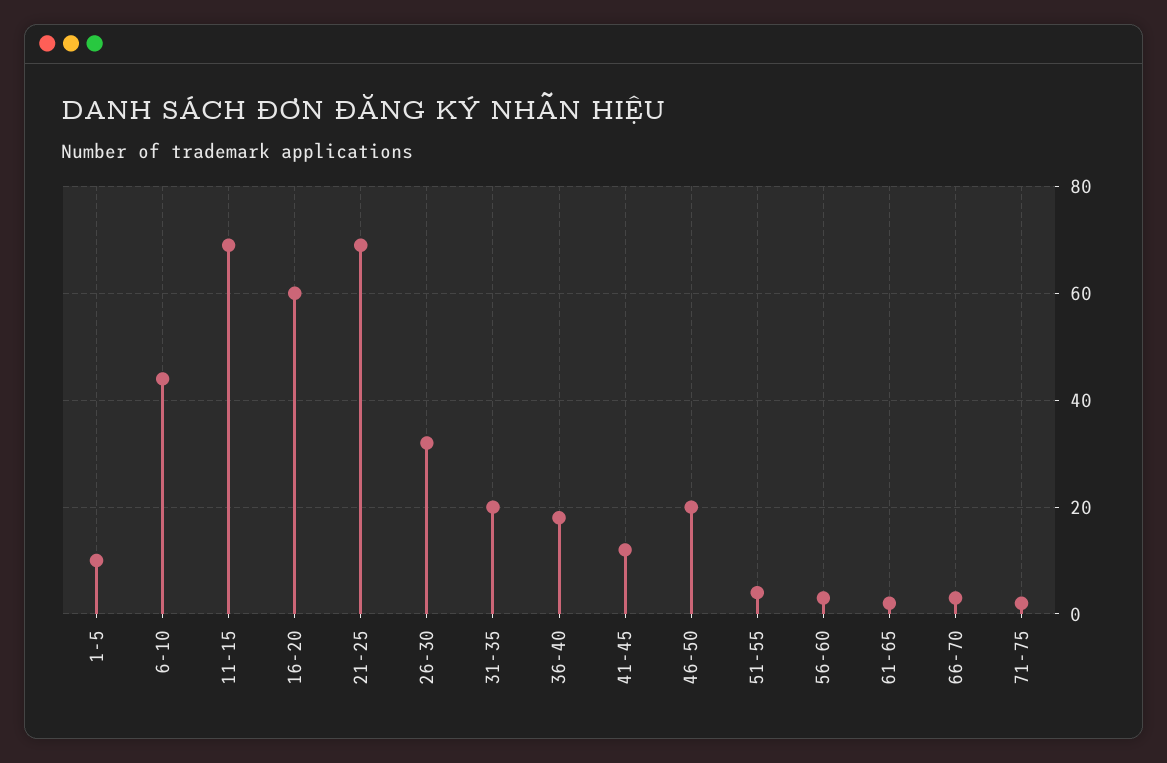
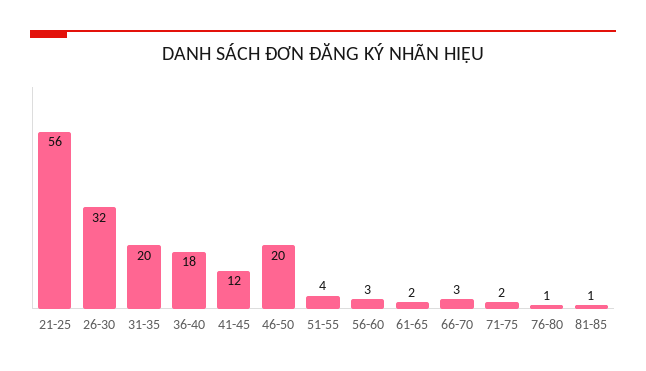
1-5: 10 -> none
6-10: 45 -> none
11-15: 70 -> none
16-20: 60 -> none
21-25: 70 -> 56
76-80: none -> 1
81-85: none -> 1

